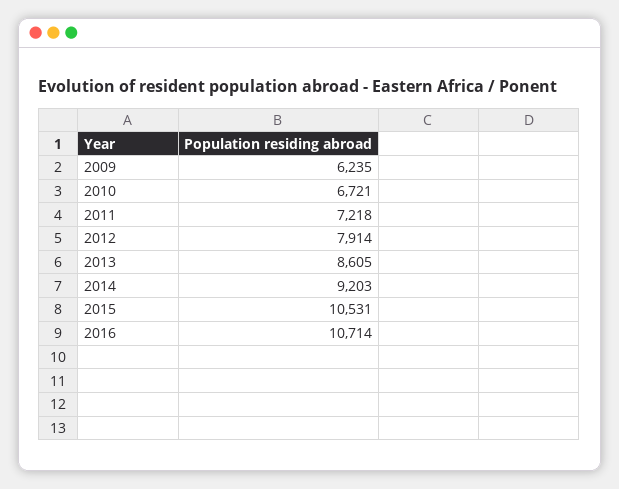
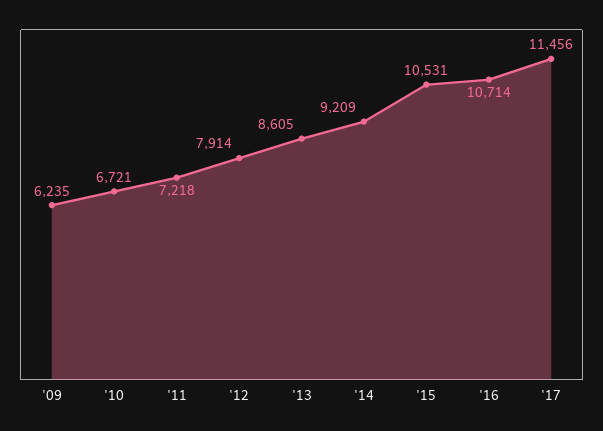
2014: 9203 -> 9209
'17: none -> 11456

